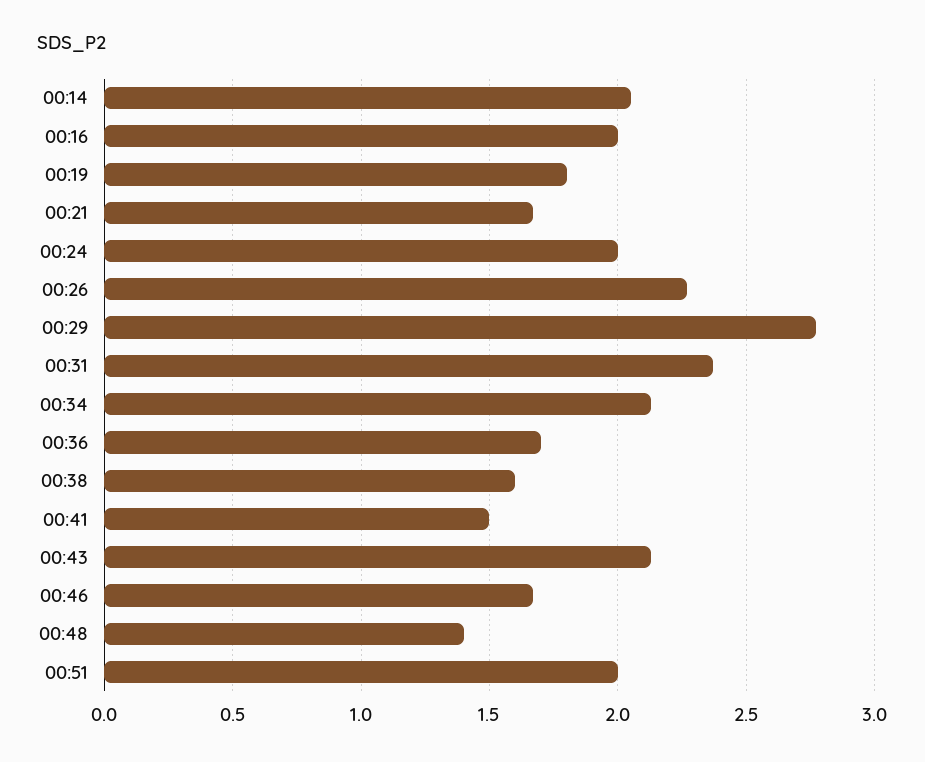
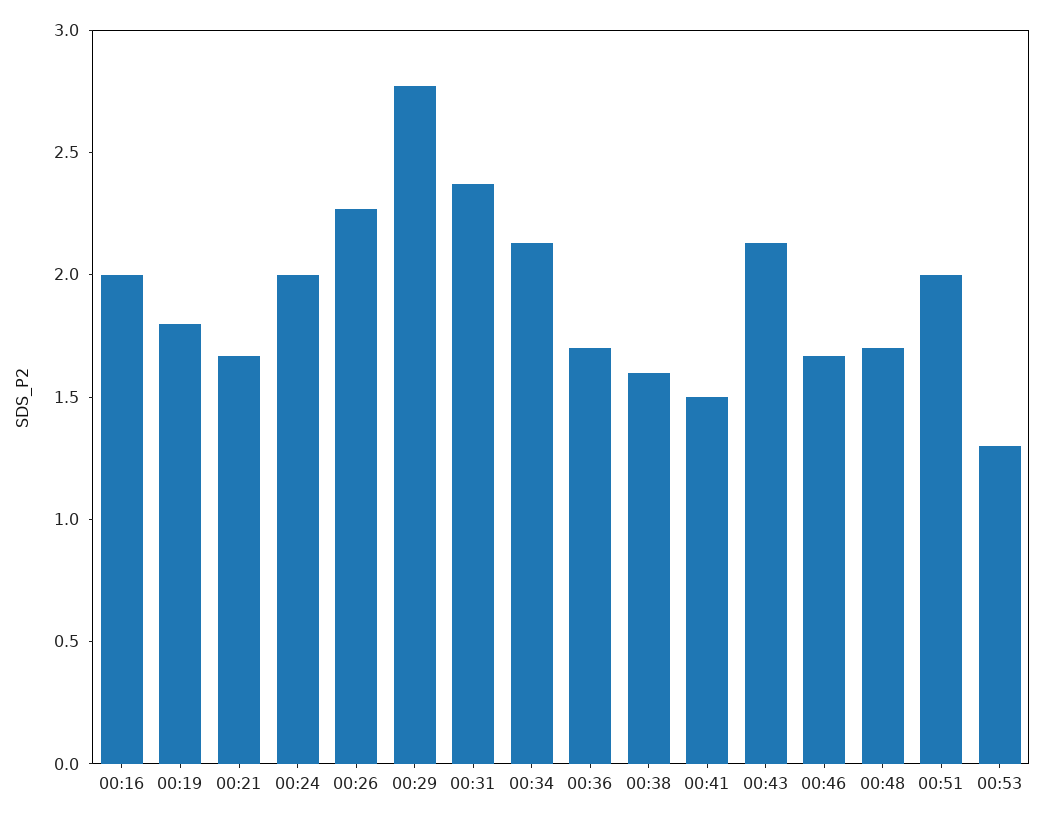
00:14: 2.05 -> none
00:48: 1.4 -> 1.7
00:53: none -> 1.3

